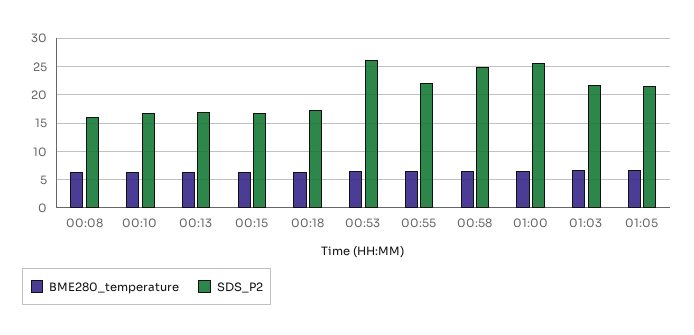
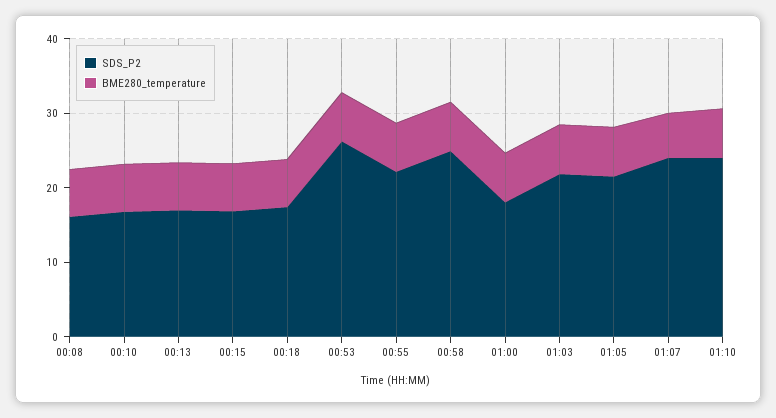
SDS_P2, 01:00: 25 -> 18
SDS_P2, 01:07: none -> 24
BME280_temperature, 01:07: none -> 6
SDS_P2, 01:10: none -> 24
BME280_temperature, 01:10: none -> 6

